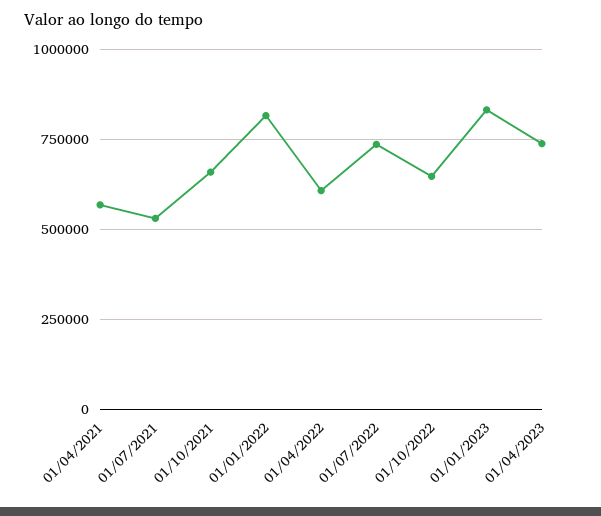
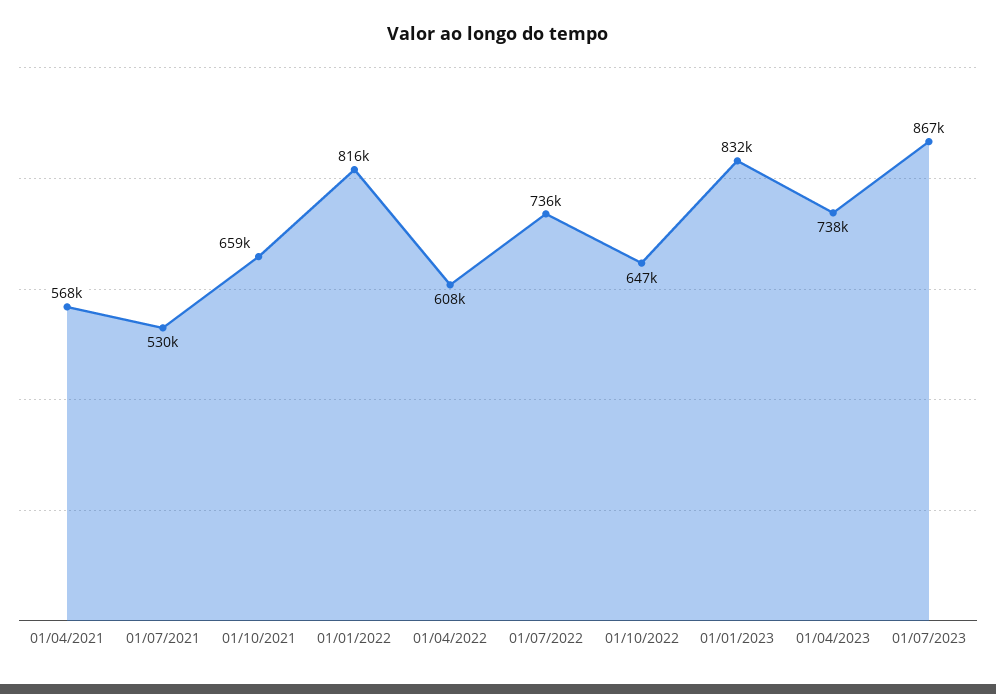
01/07/2023: none -> 867000

